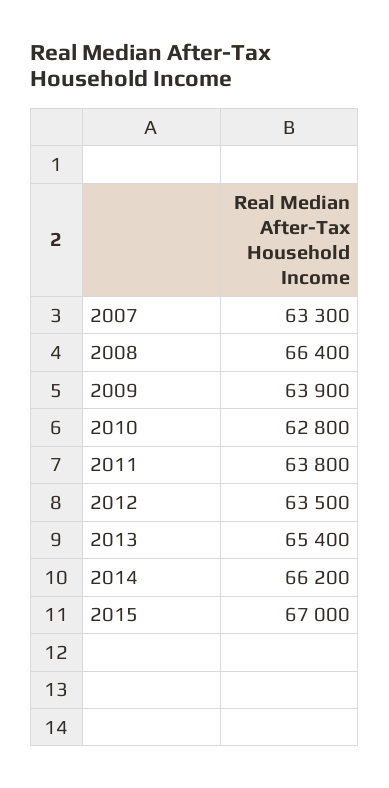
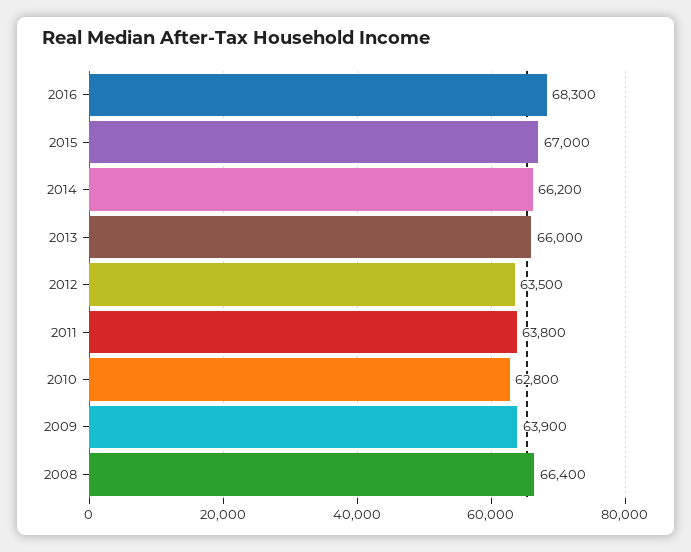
2007: 63300 -> none
2013: 65400 -> 66000
2016: none -> 68300

